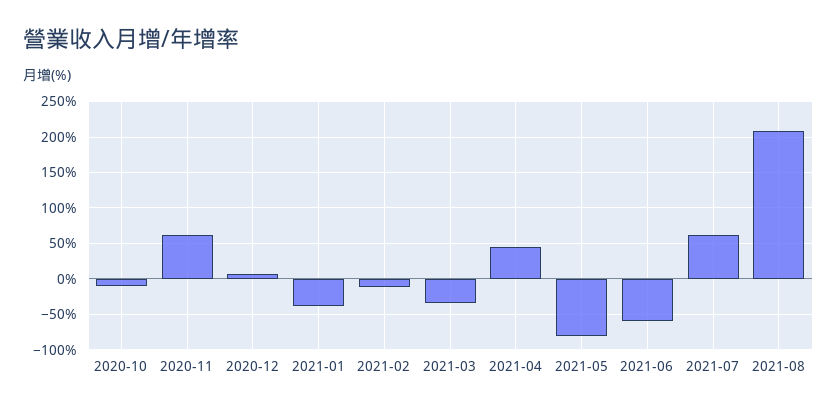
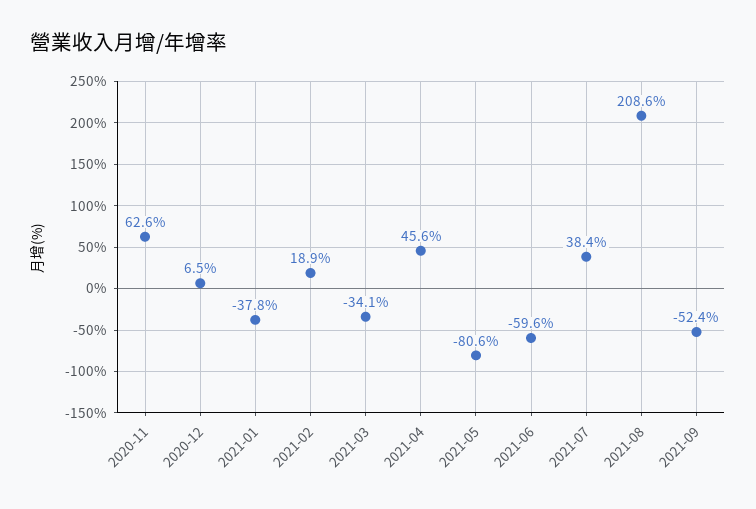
2020-10: -10 -> none
2021-02: -10 -> 18.9
2021-07: 60 -> 38.4
2021-09: none -> -52.4

